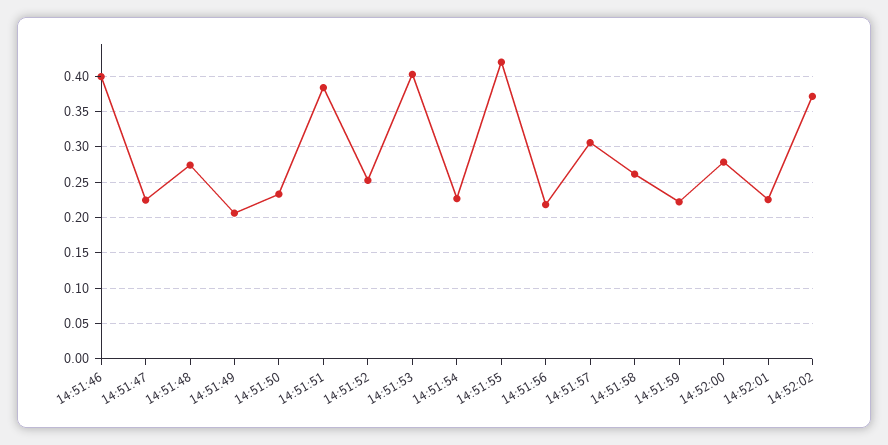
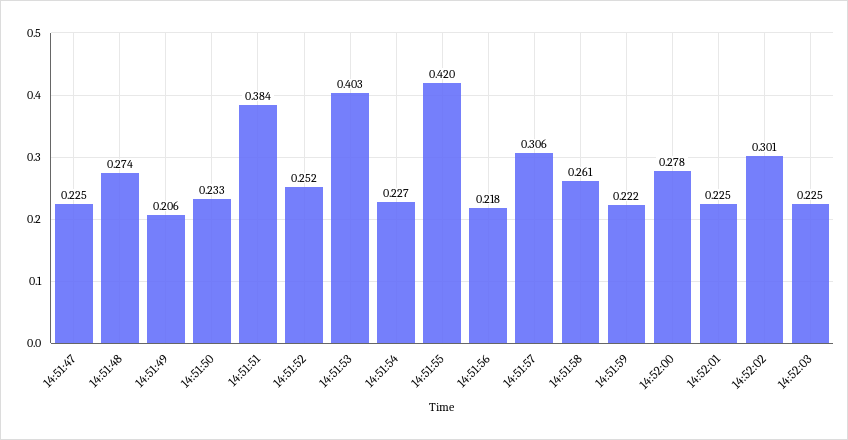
14:51:46: 0.4 -> none
14:52:02: 0.37 -> 0.301
14:52:03: none -> 0.225

